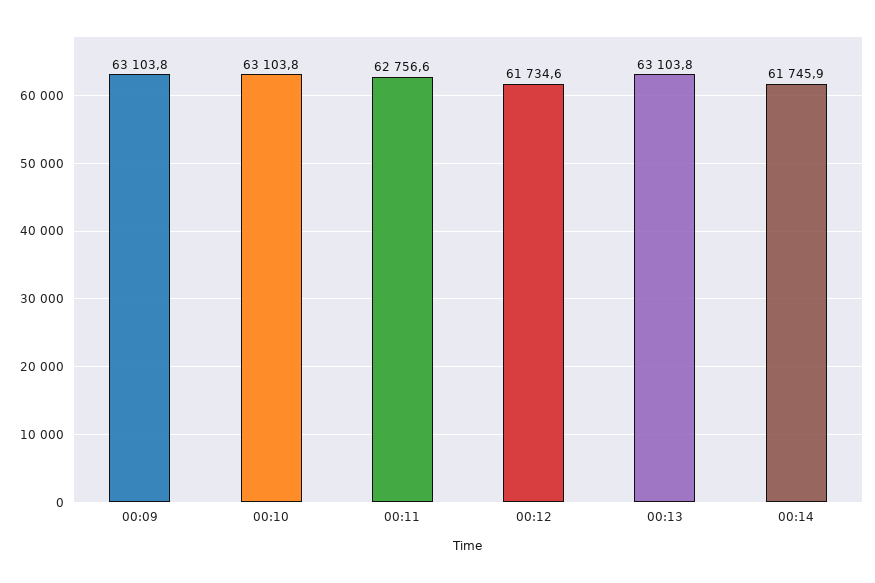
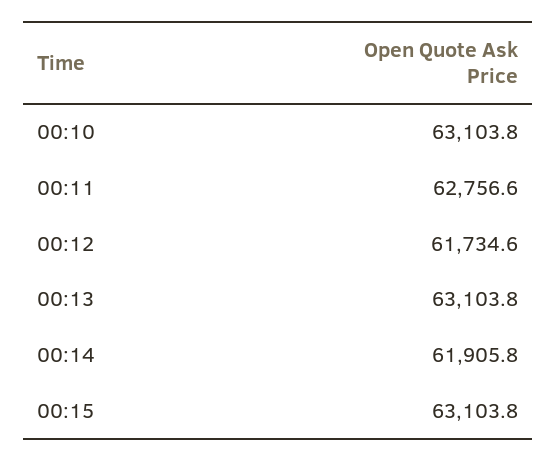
00:09: 63103.8 -> none
00:14: 61745.9 -> 61905.8
00:15: none -> 63103.8

